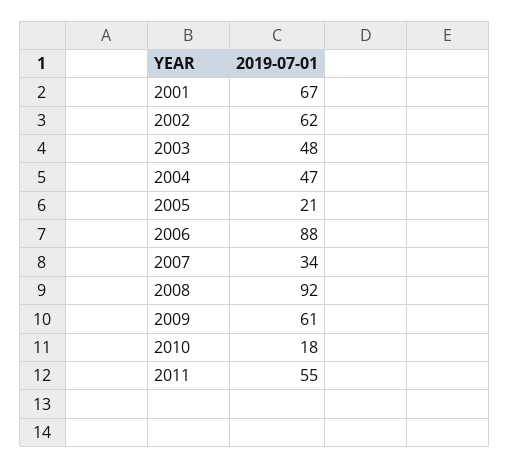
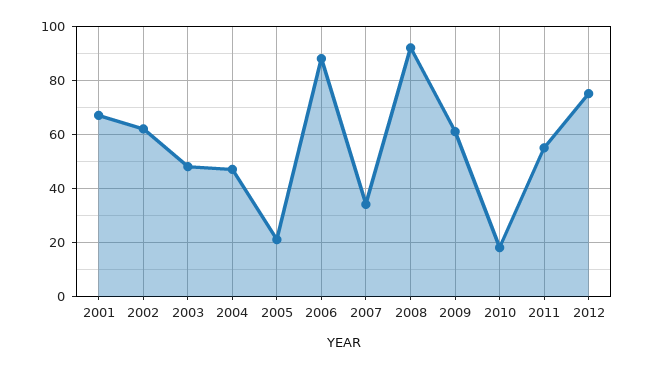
2012: none -> 75

